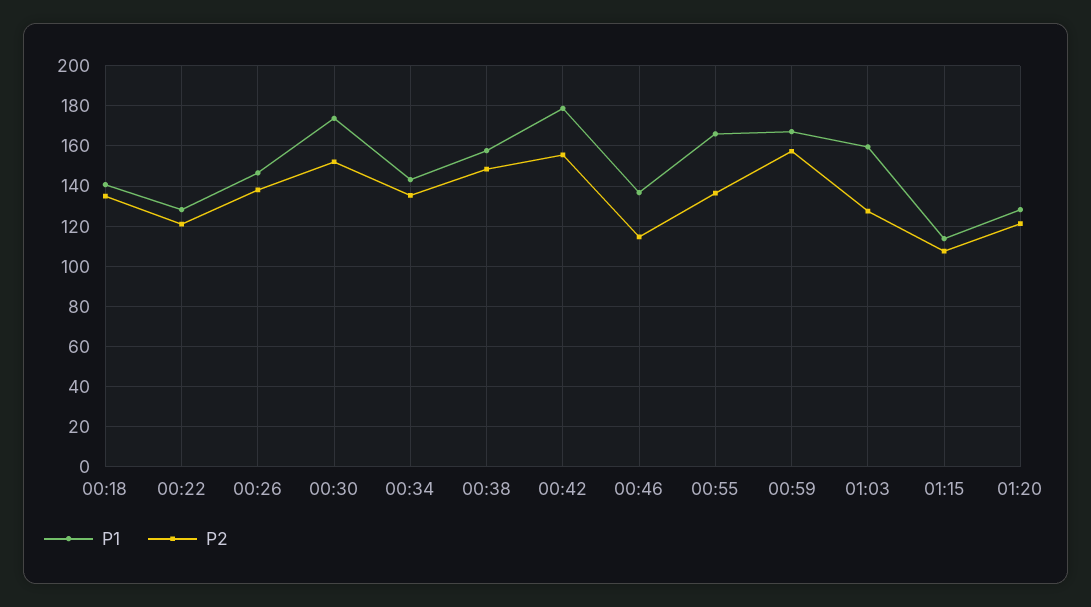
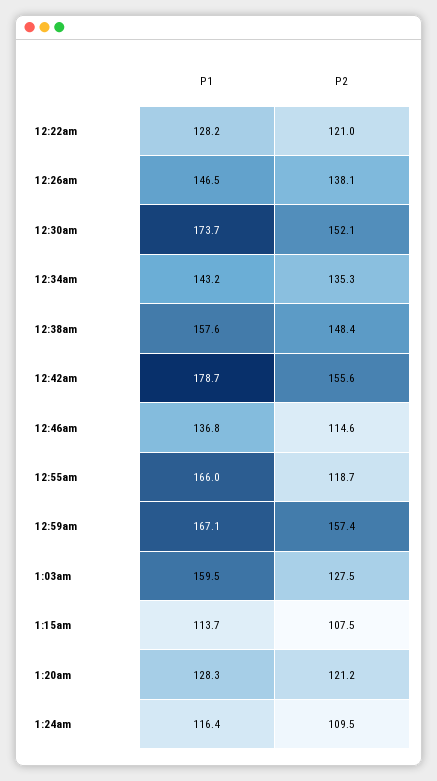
P1, 00:18: 140 -> none
P2, 00:18: 135 -> none
P2, 00:55: 135 -> 118.7
P1, 1:24am: none -> 116.4
P2, 1:24am: none -> 109.5

